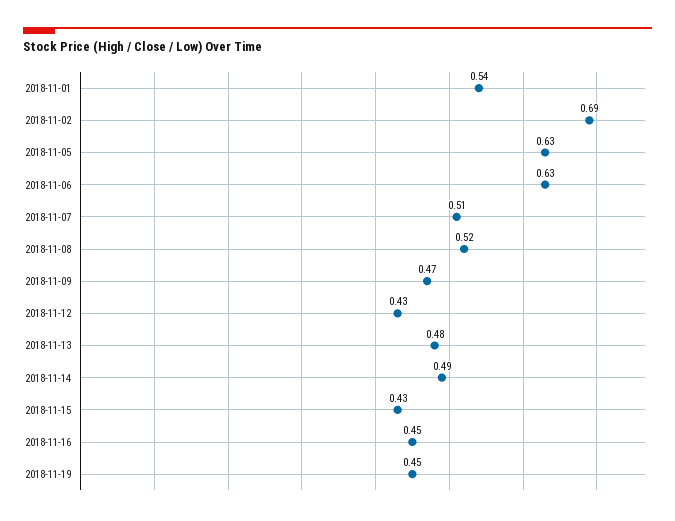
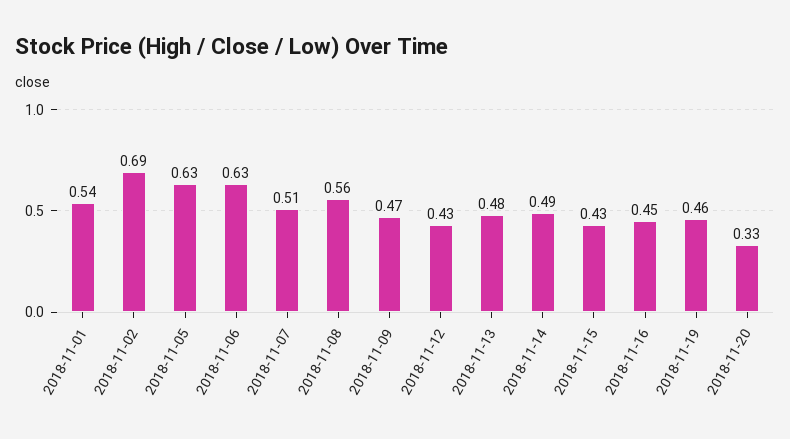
2018-11-08: 0.52 -> 0.56
2018-11-19: 0.45 -> 0.46
2018-11-20: none -> 0.33

